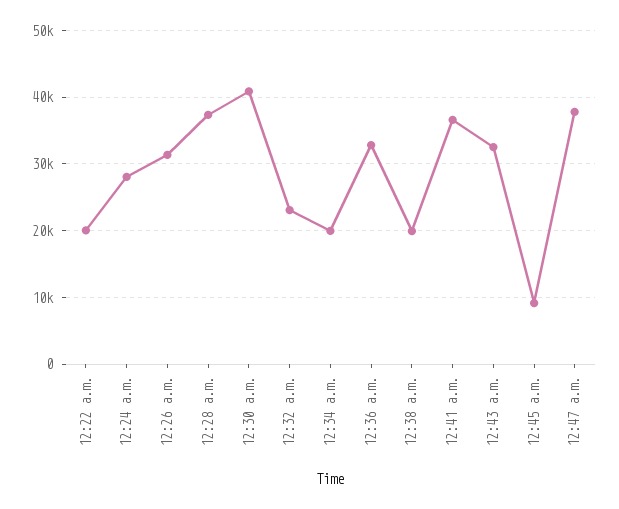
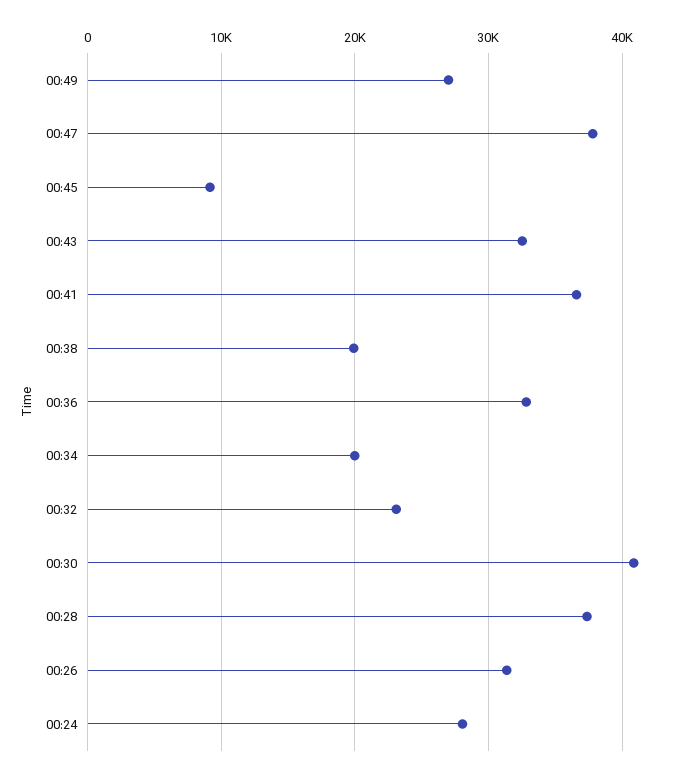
12:22 a.m.: 20000 -> none
00:49: none -> 27000

